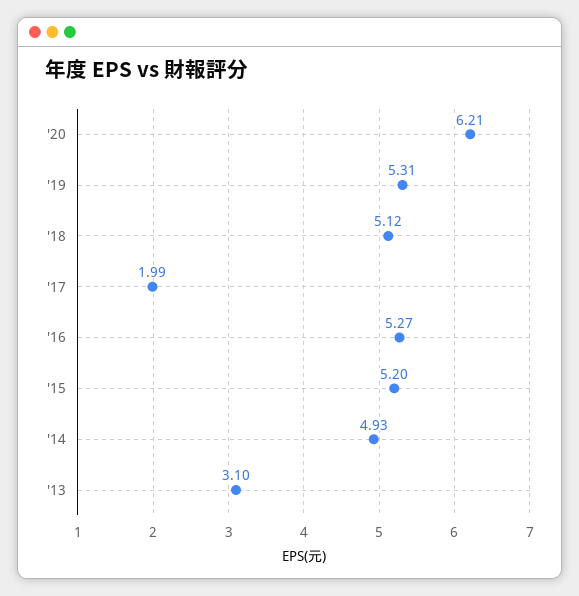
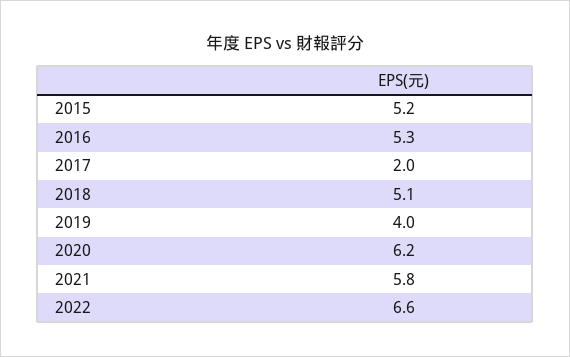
'19: 5.31 -> 4
'14: 4.93 -> none
'13: 3.1 -> none
2021: none -> 5.8
2022: none -> 6.6

